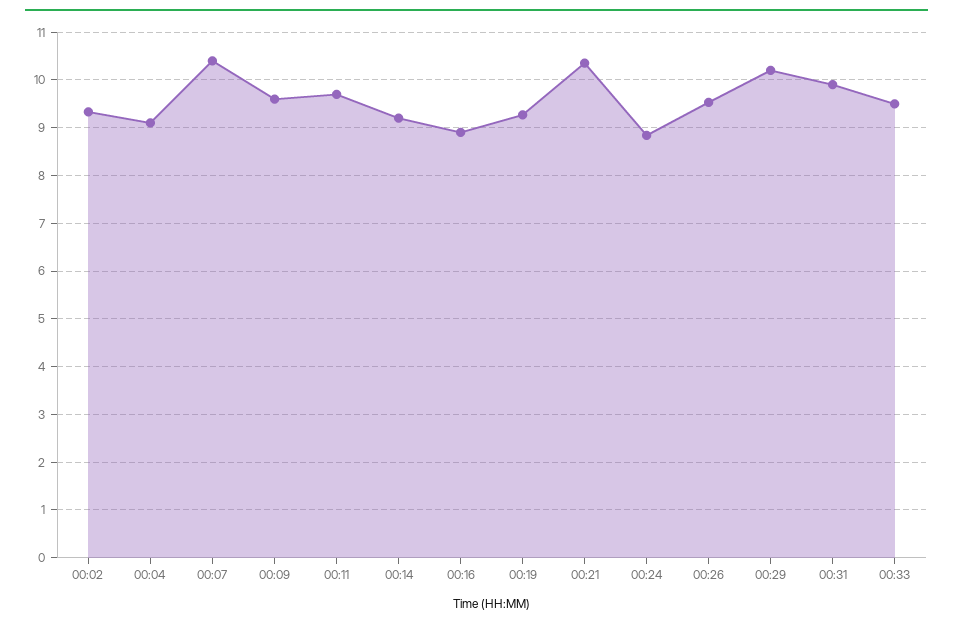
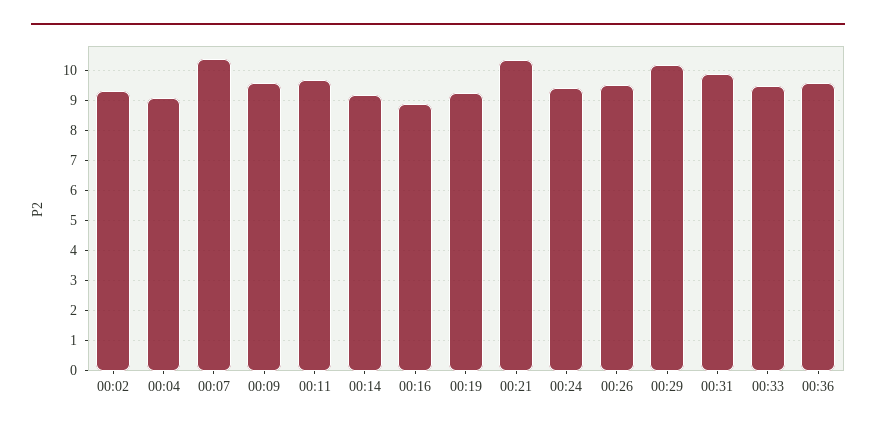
00:24: 8.8 -> 9.4
00:36: none -> 9.6

